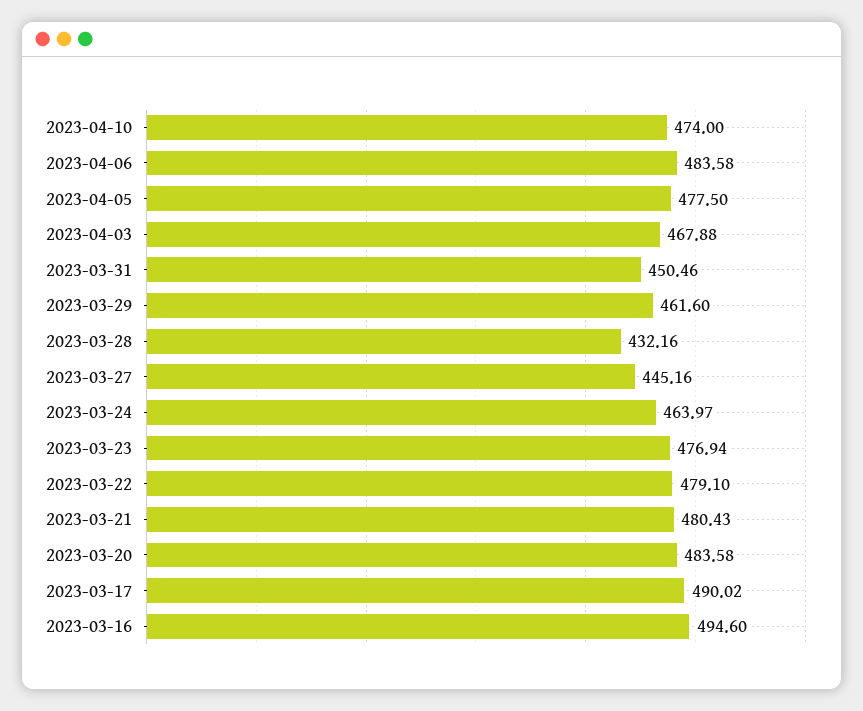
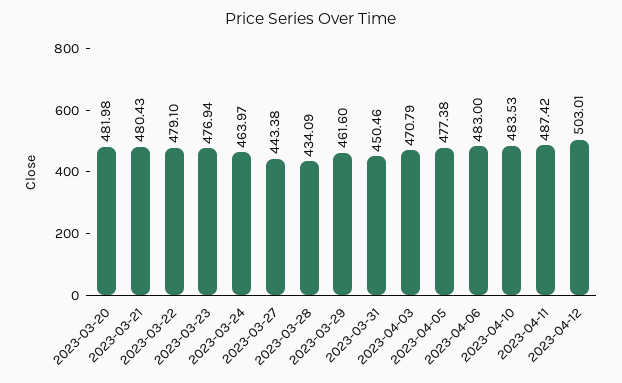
2023-04-10: 474 -> 483.53
2023-04-06: 483.58 -> 483
2023-04-05: 477.5 -> 477.38
2023-04-03: 467.88 -> 470.79
2023-03-28: 432.16 -> 434.09
2023-03-27: 445.16 -> 443.38
2023-03-20: 483.58 -> 481.98
2023-03-17: 490.02 -> none
2023-03-16: 494.6 -> none
2023-04-11: none -> 487.42
2023-04-12: none -> 503.01

